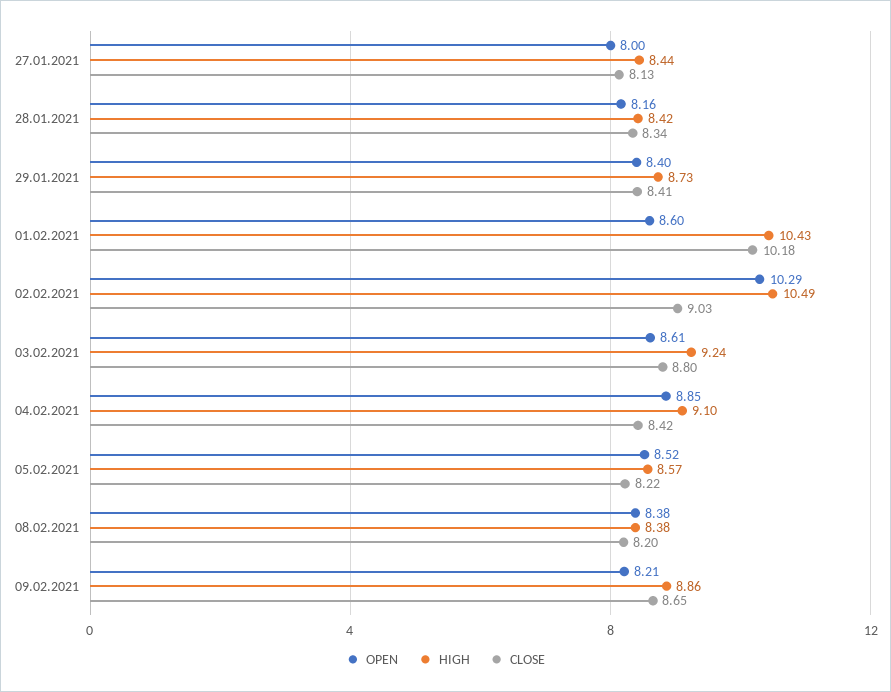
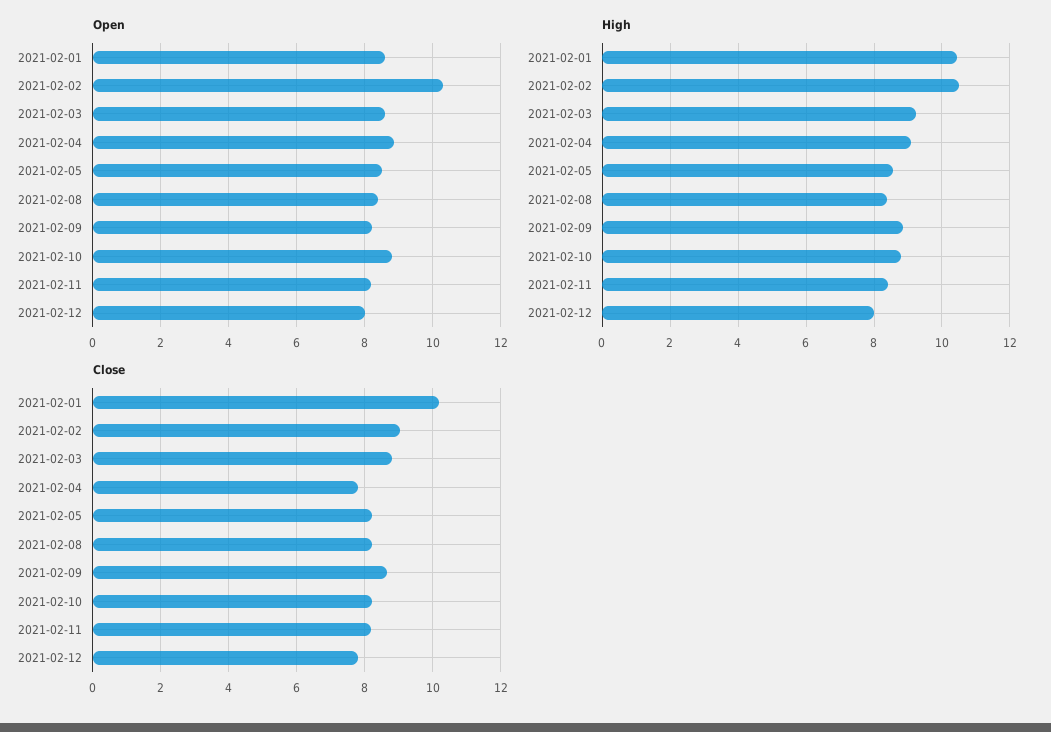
OPEN, 27.01.2021: 8 -> none
HIGH, 27.01.2021: 8.44 -> none
CLOSE, 27.01.2021: 8.13 -> none
OPEN, 28.01.2021: 8.16 -> none
HIGH, 28.01.2021: 8.42 -> none
CLOSE, 28.01.2021: 8.34 -> none
OPEN, 29.01.2021: 8.4 -> none
HIGH, 29.01.2021: 8.73 -> none
CLOSE, 29.01.2021: 8.41 -> none
CLOSE, 04.02.2021: 8.42 -> 7.8
OPEN, 2021-02-10: none -> 8.8
OPEN, 2021-02-11: none -> 8.2
OPEN, 2021-02-12: none -> 8
HIGH, 2021-02-10: none -> 8.8
HIGH, 2021-02-11: none -> 8.4
HIGH, 2021-02-12: none -> 8
CLOSE, 2021-02-10: none -> 8.2
CLOSE, 2021-02-11: none -> 8.2
CLOSE, 2021-02-12: none -> 7.8

